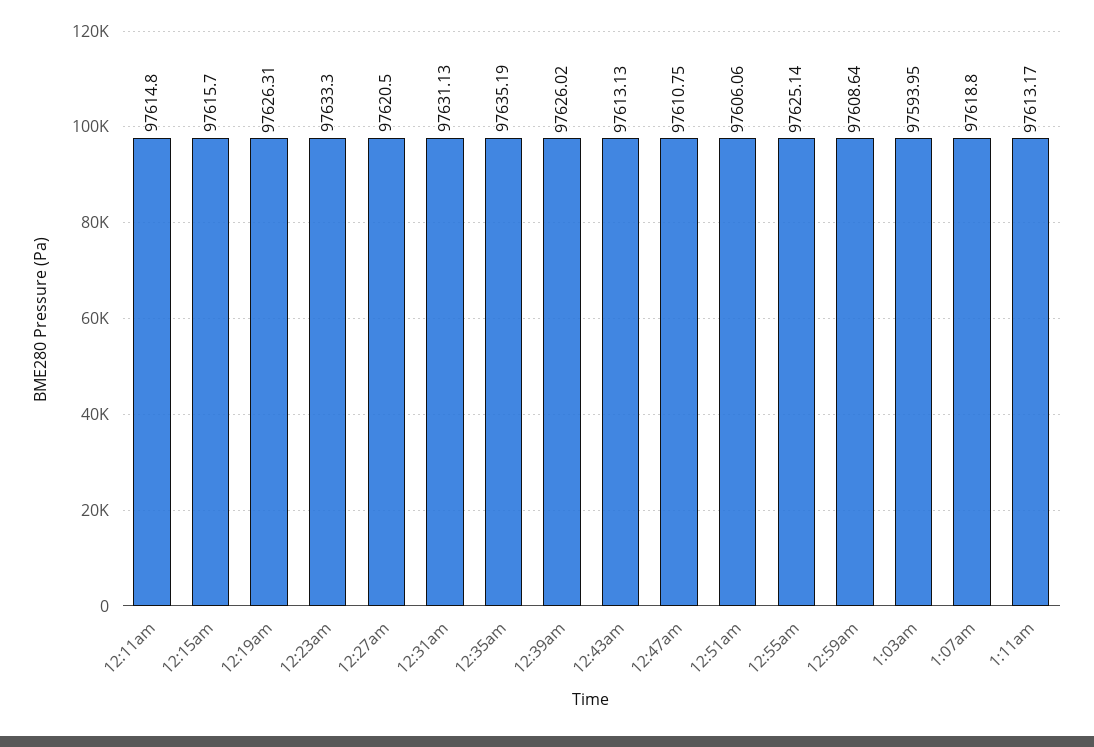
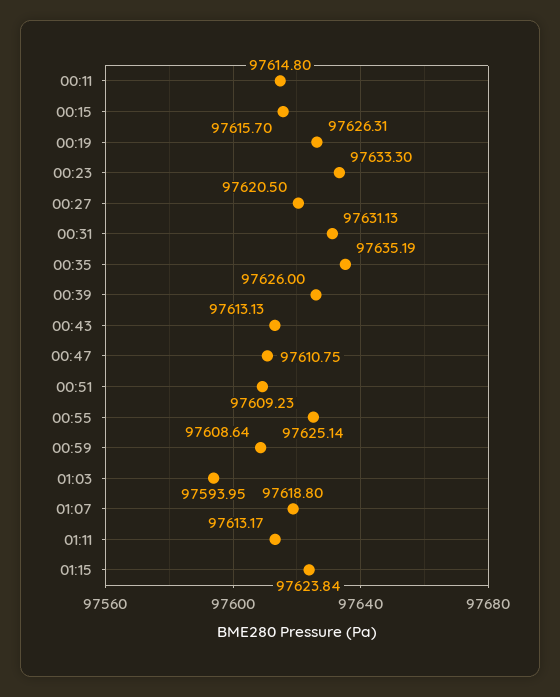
12:39am: 97626.02 -> 97626
12:51am: 97606.06 -> 97609.23
01:15: none -> 97623.84

